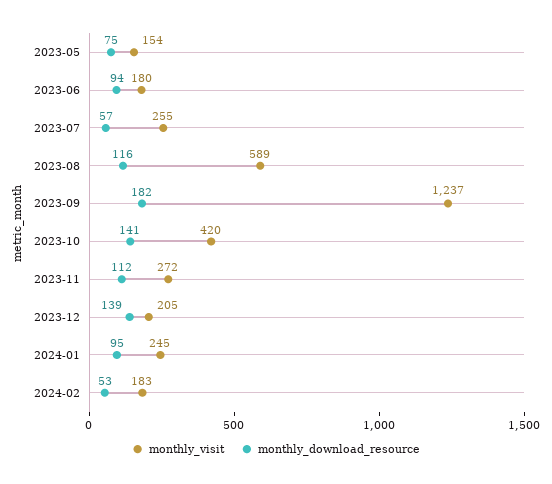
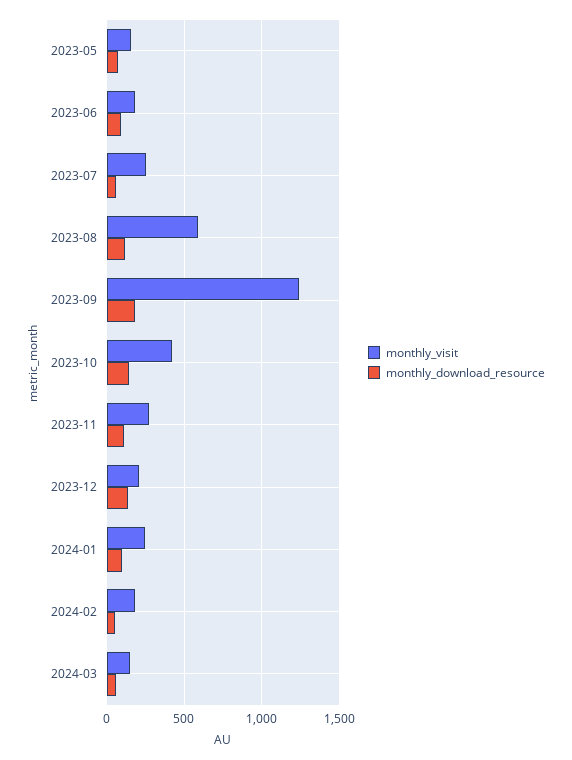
monthly_visit, 2024-03: none -> 150
monthly_download_resource, 2024-03: none -> 50

